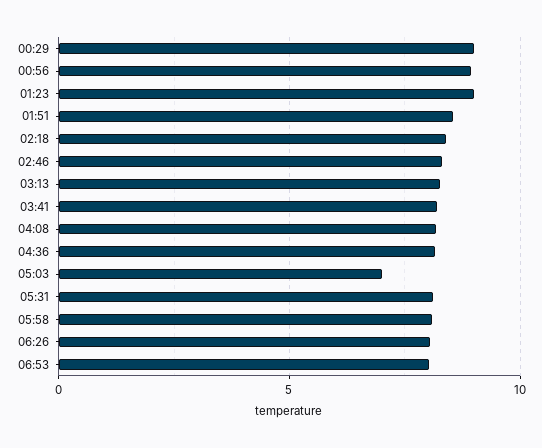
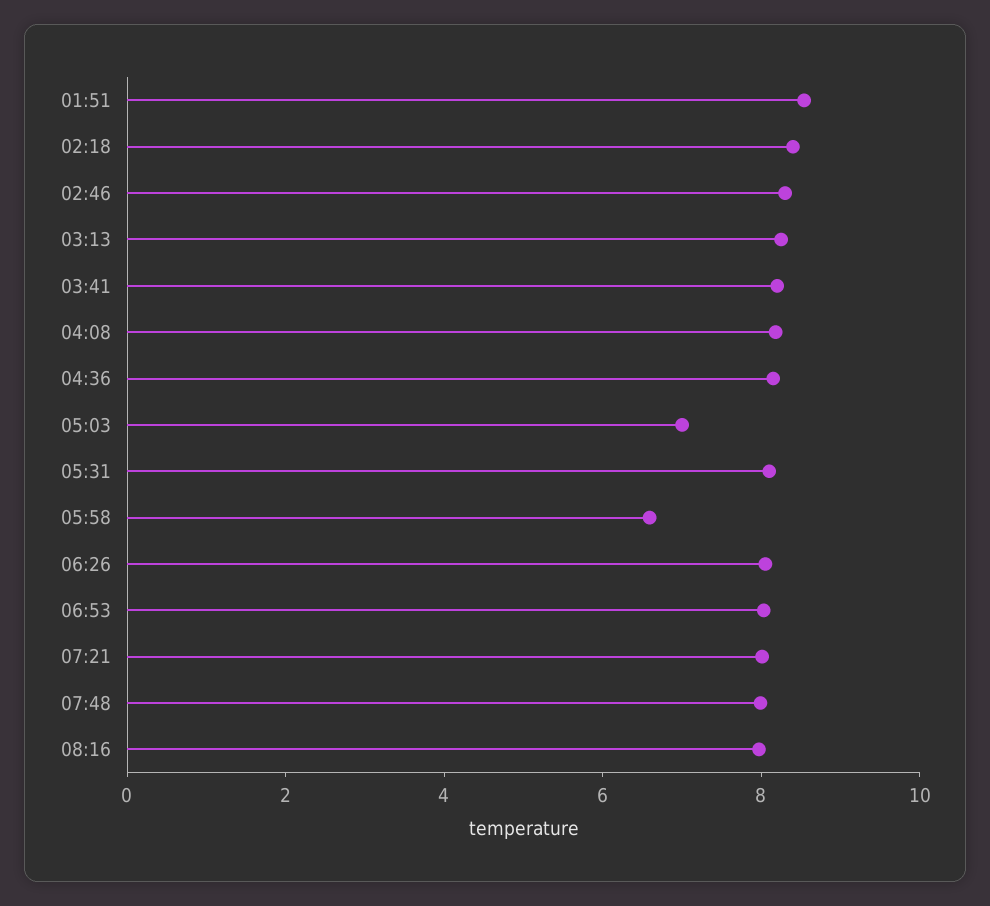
00:29: 9 -> none
00:56: 9 -> none
01:23: 9 -> none
05:58: 8 -> 6.5
07:21: none -> 8
07:48: none -> 8
08:16: none -> 8

